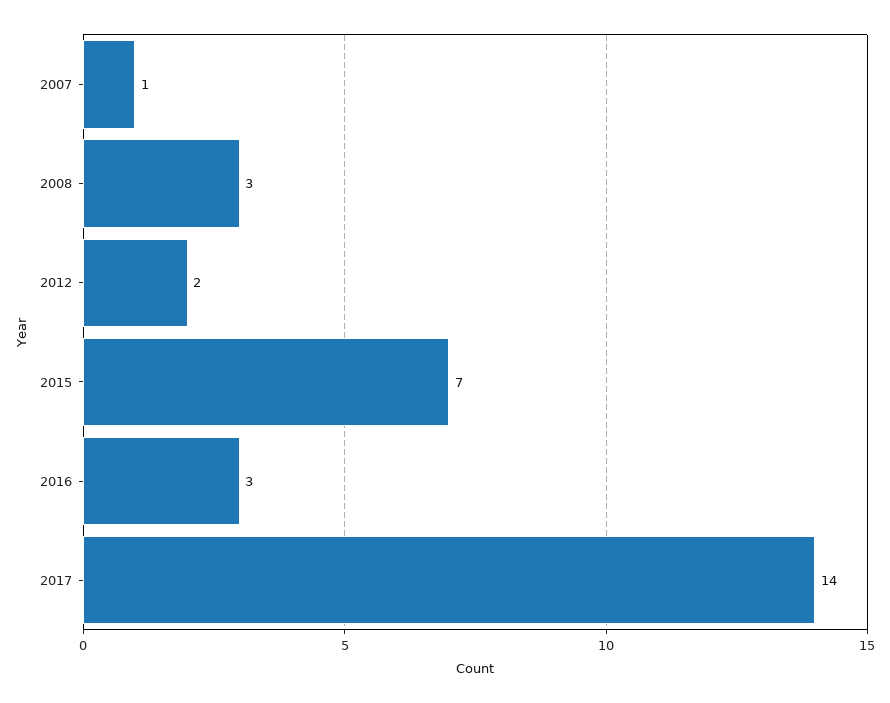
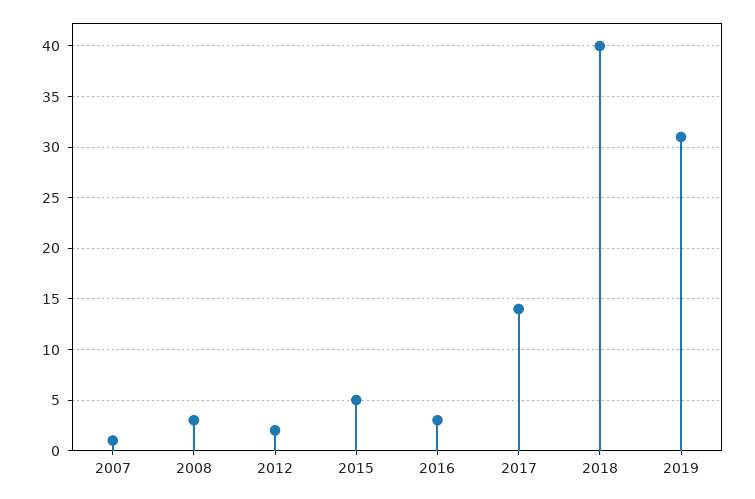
2015: 7 -> 5
2018: none -> 40
2019: none -> 31

